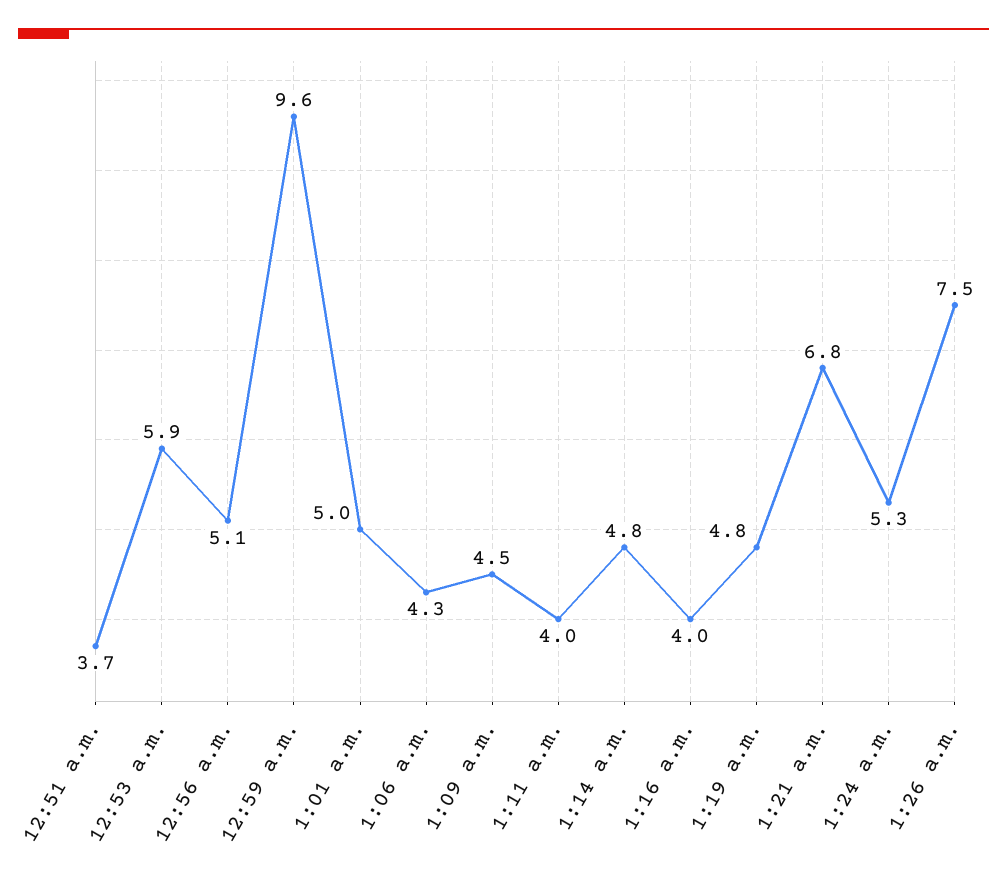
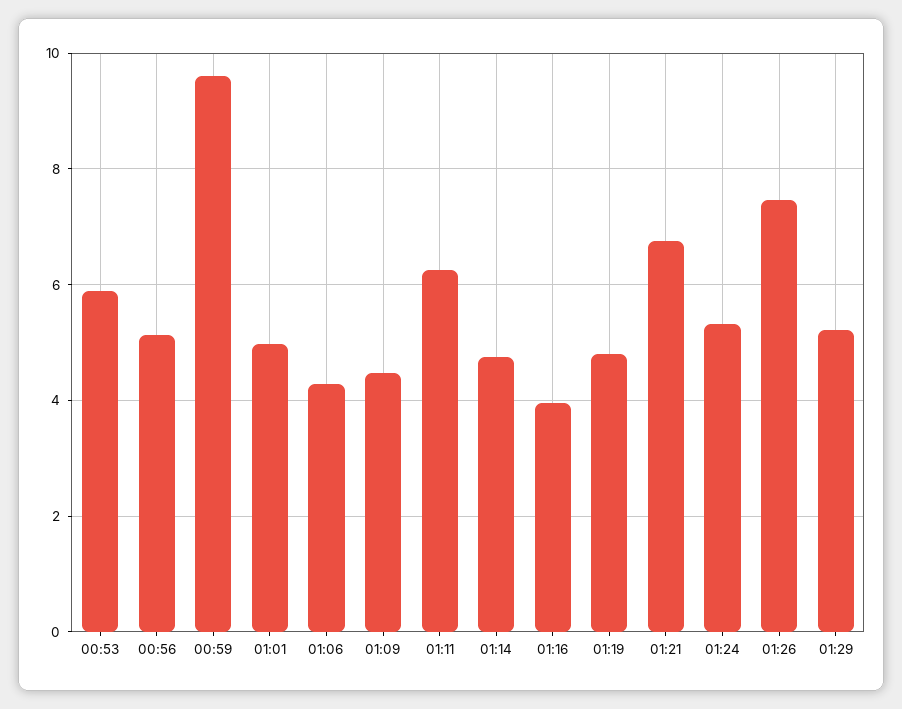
12:51 a.m.: 3.7 -> none
1:11 a.m.: 4 -> 6.2
01:29: none -> 5.2

